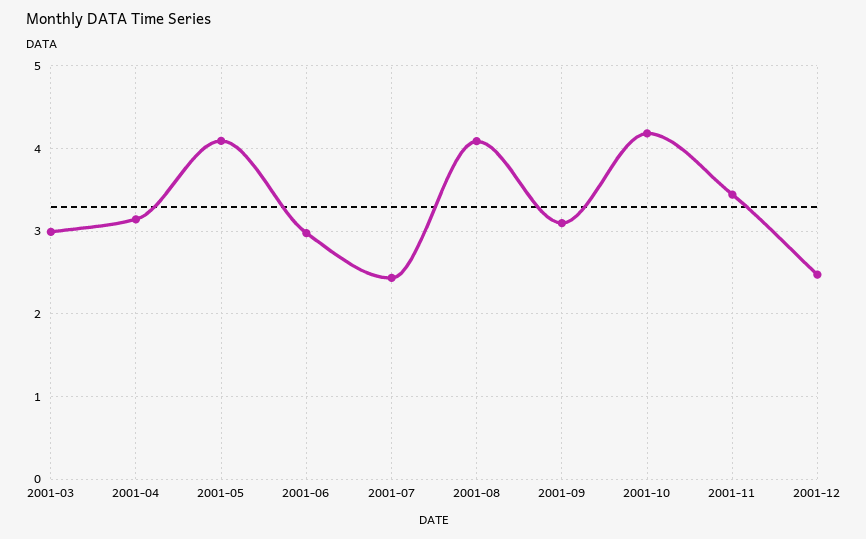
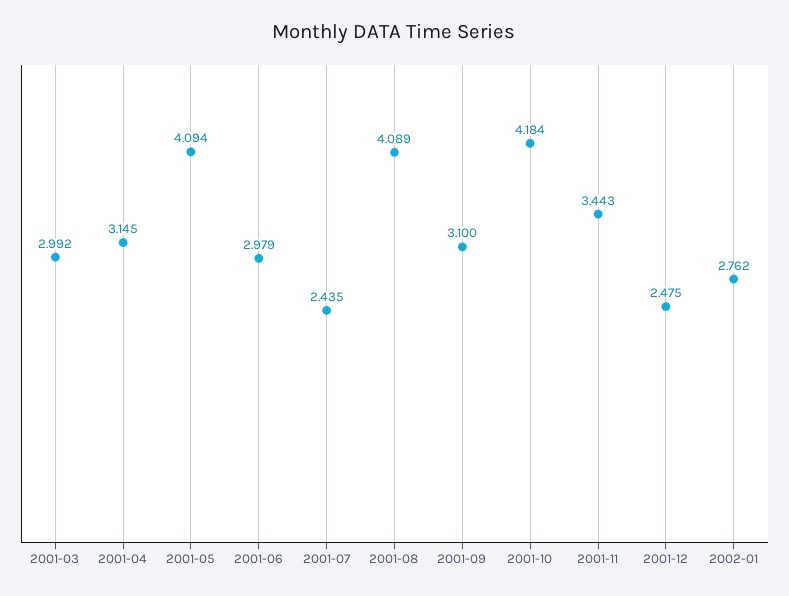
2002-01: none -> 2.762

